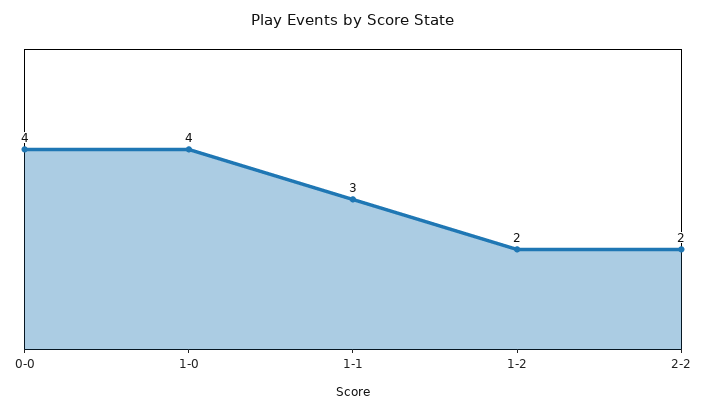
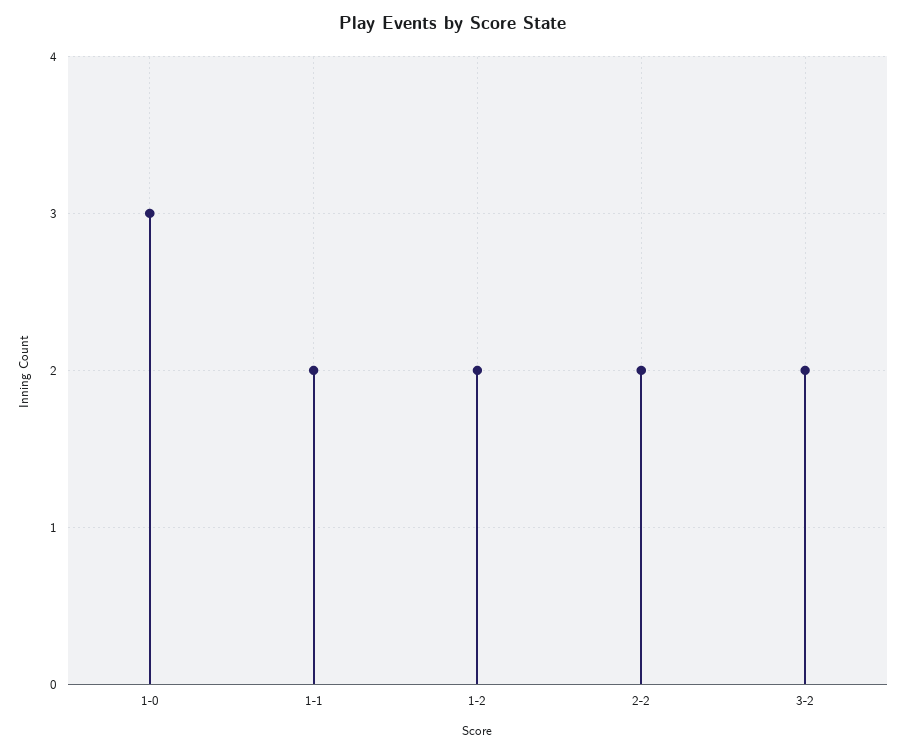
0-0: 4 -> none
1-0: 4 -> 3
1-1: 3 -> 2
3-2: none -> 2

